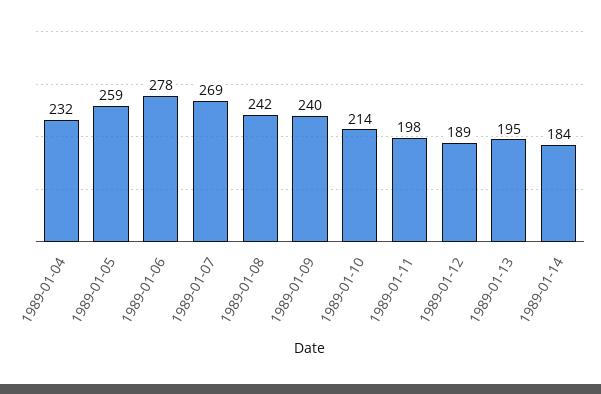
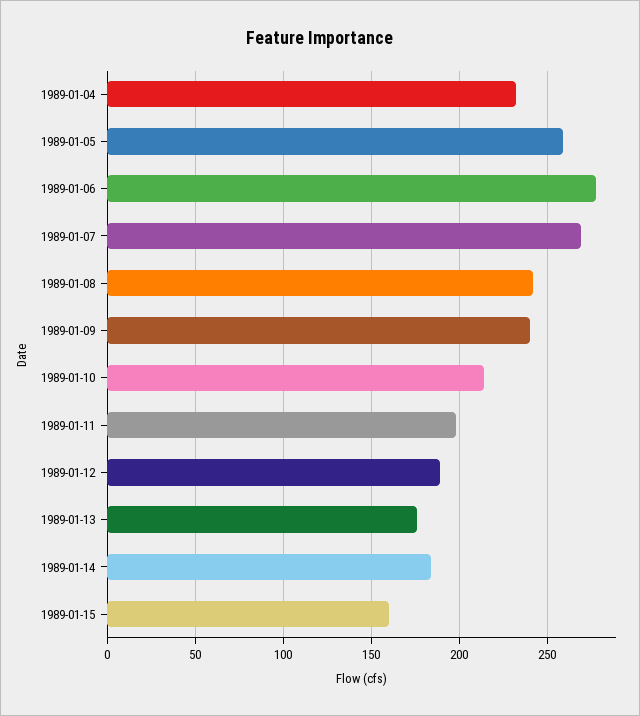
1989-01-13: 195 -> 175
1989-01-15: none -> 160

